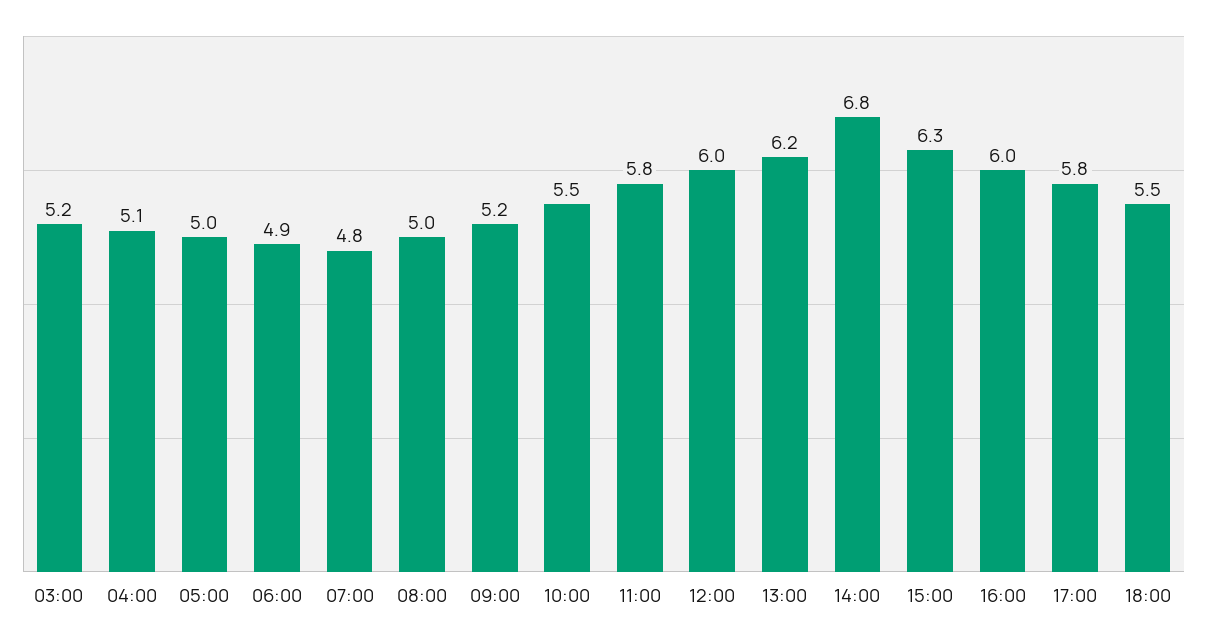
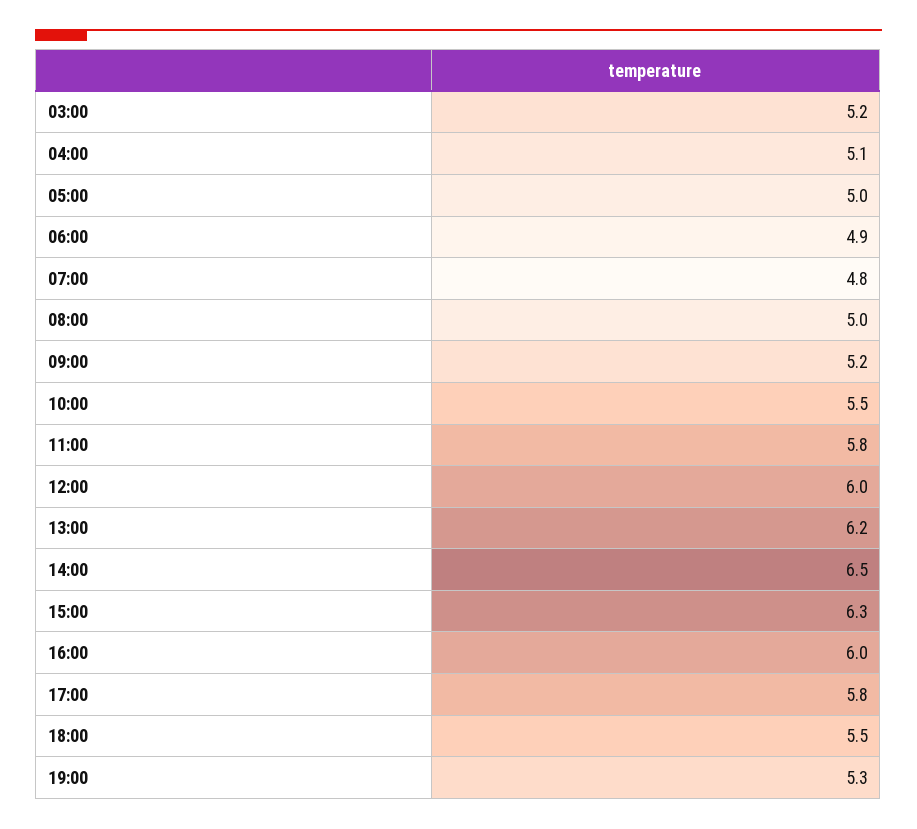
14:00: 6.8 -> 6.5
19:00: none -> 5.3

